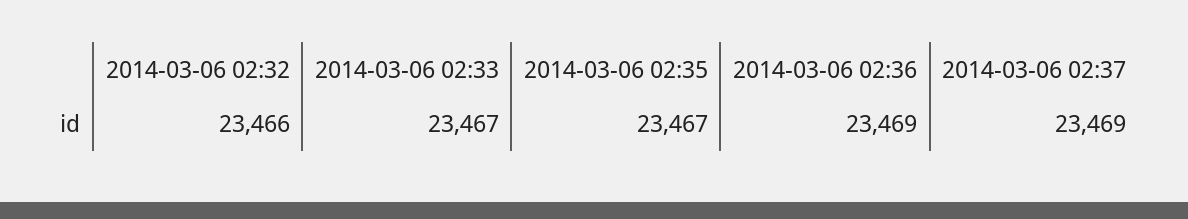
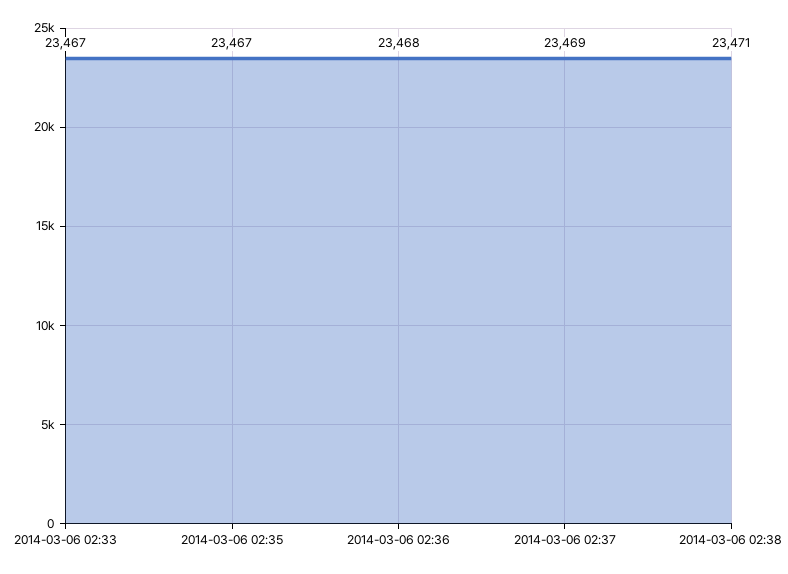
2014-03-06 02:32: 23466 -> none
2014-03-06 02:36: 23469 -> 23468
2014-03-06 02:38: none -> 23471

